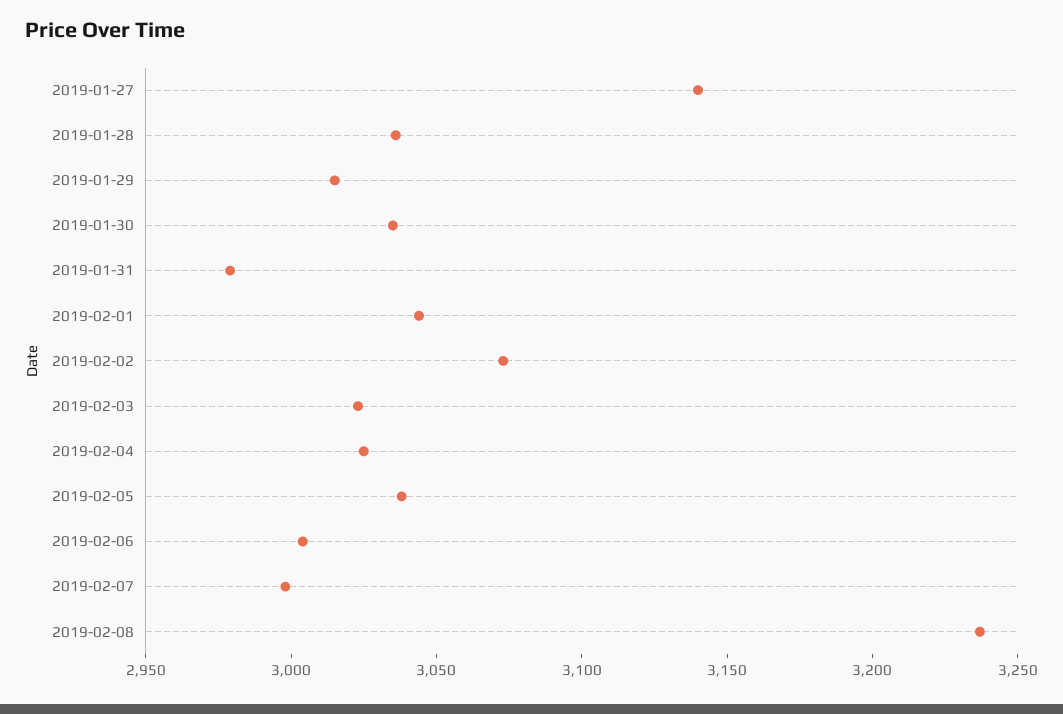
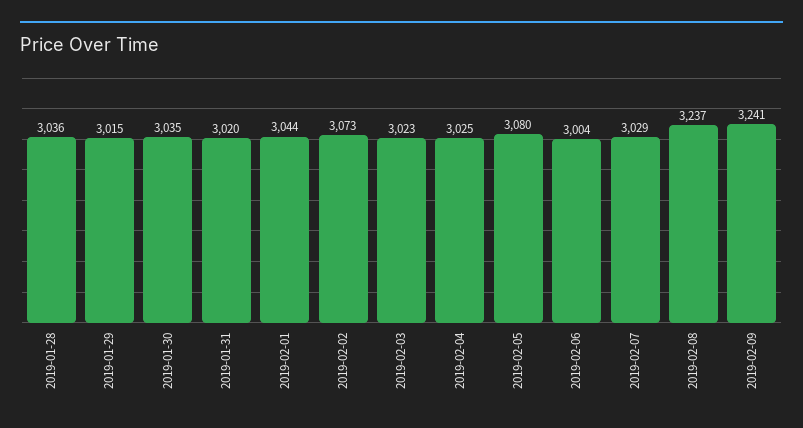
2019-01-27: 3140 -> none
2019-01-31: 2980 -> 3020
2019-02-05: 3040 -> 3080
2019-02-07: 3000 -> 3029
2019-02-09: none -> 3241

